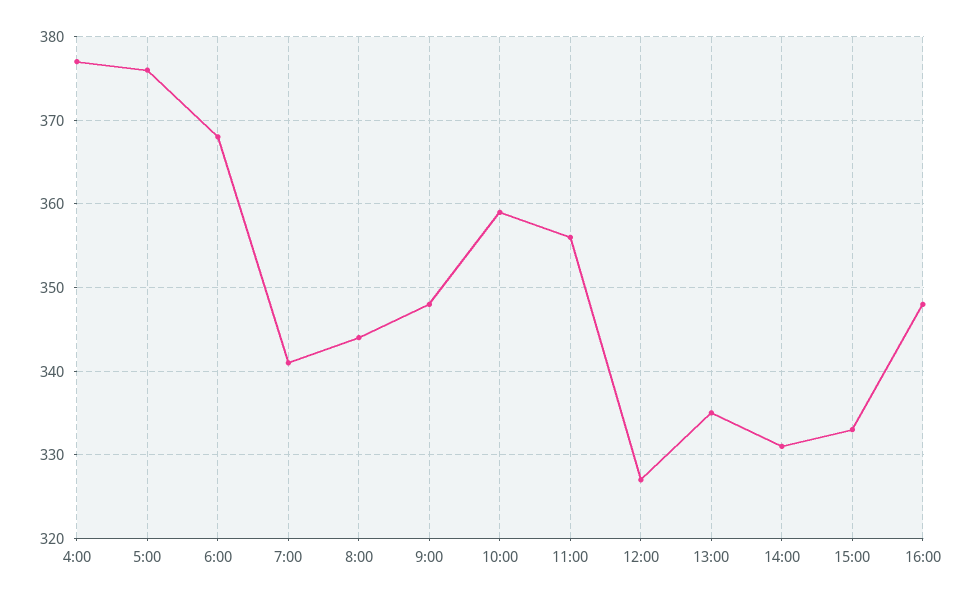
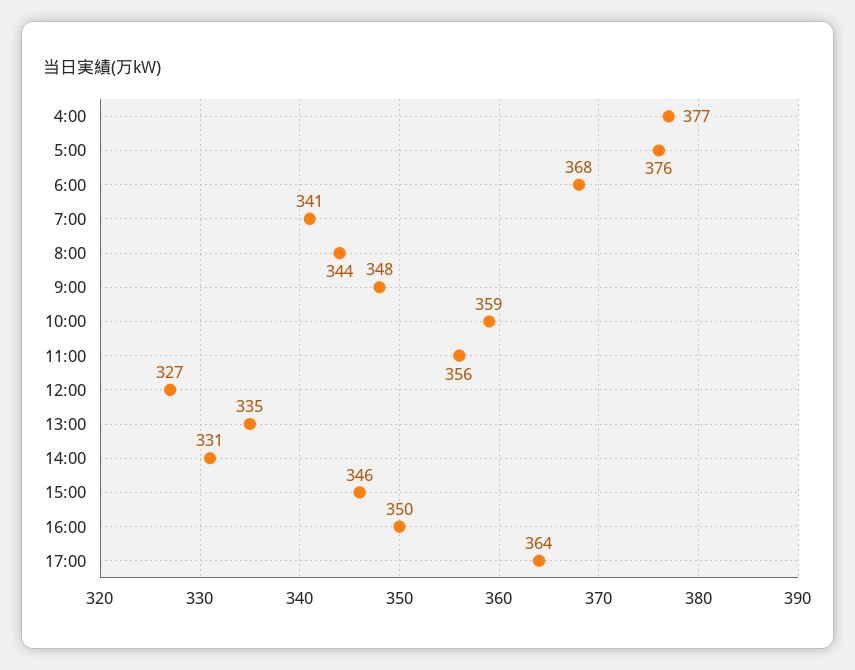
15:00: 333 -> 346
16:00: 348 -> 350
17:00: none -> 364

